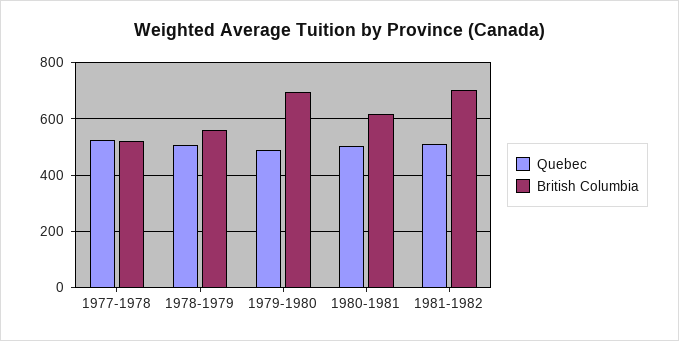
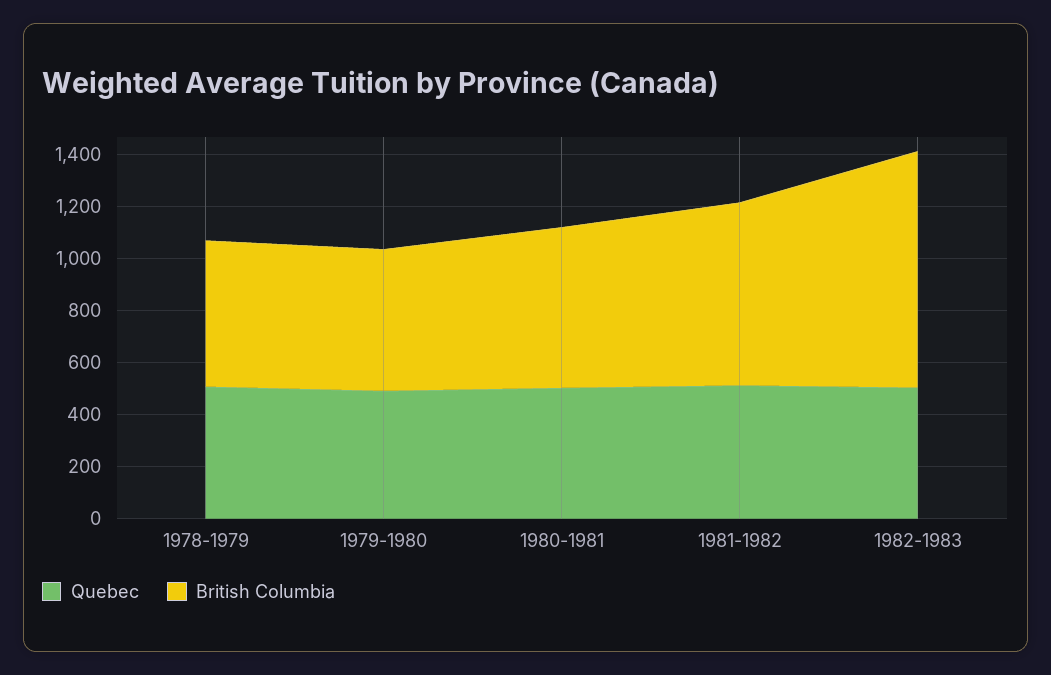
Quebec, 1977-1978: 525 -> none
British Columbia, 1977-1978: 525 -> none
British Columbia, 1979-1980: 700 -> 550
Quebec, 1982-1983: none -> 500
British Columbia, 1982-1983: none -> 900

